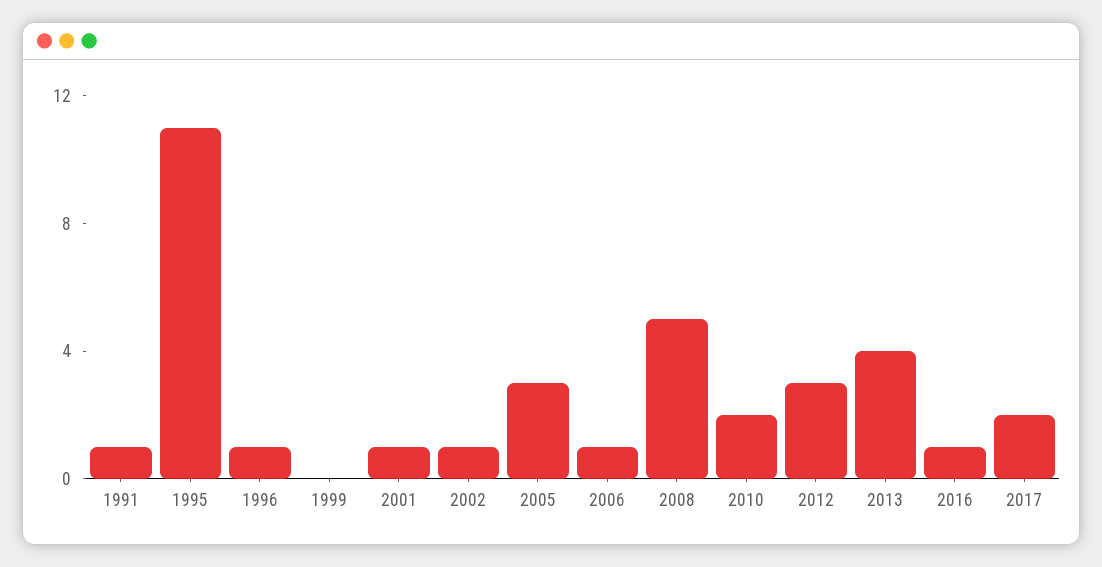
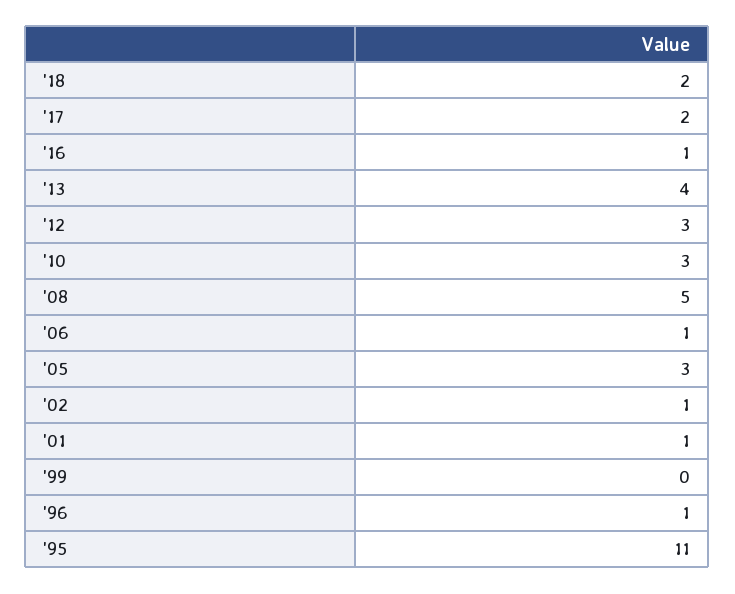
1991: 1 -> none
2010: 2 -> 3
'18: none -> 2

